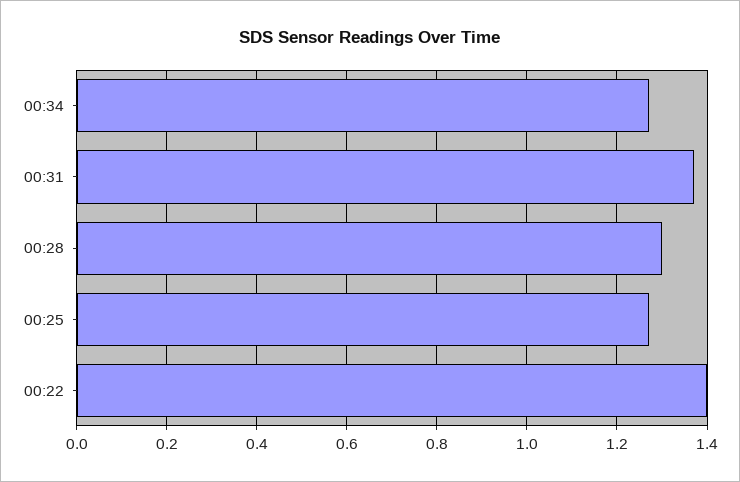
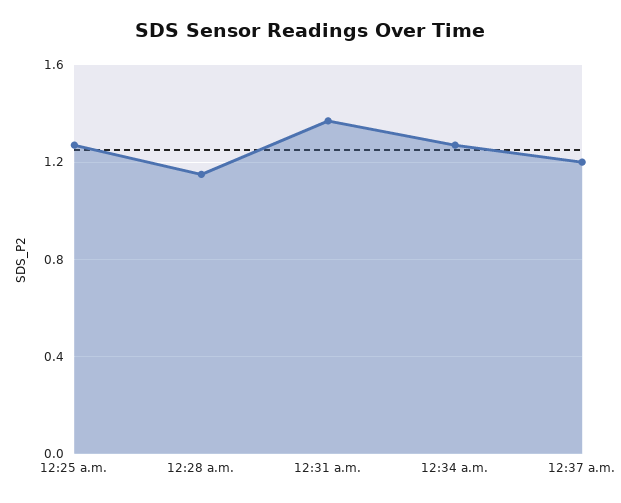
00:28: 1.3 -> 1.15
00:22: 1.4 -> none
12:37 a.m.: none -> 1.2

